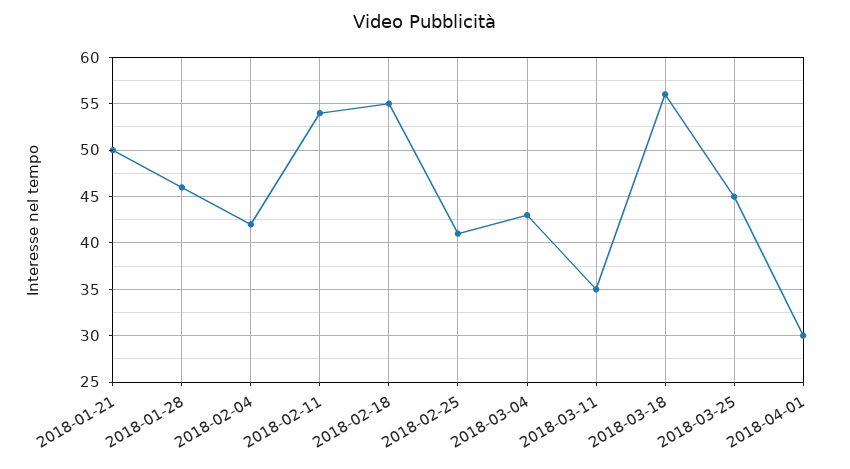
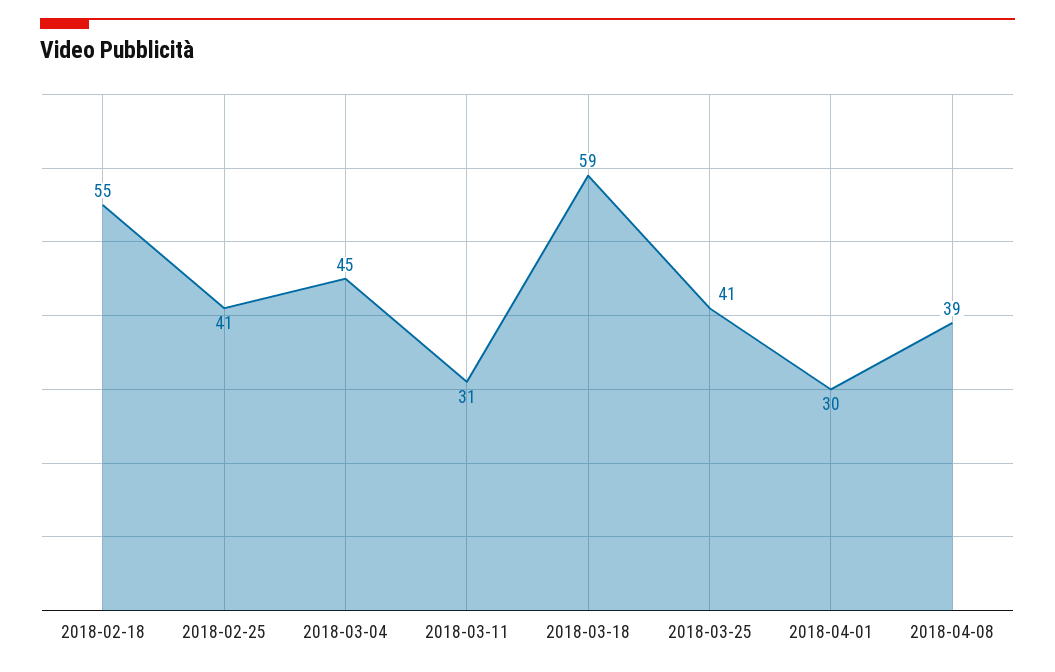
2018-01-21: 50 -> none
2018-01-28: 46 -> none
2018-02-04: 42 -> none
2018-02-11: 54 -> none
2018-03-04: 43 -> 45
2018-03-11: 35 -> 31
2018-03-18: 56 -> 59
2018-03-25: 45 -> 41
2018-04-08: none -> 39

